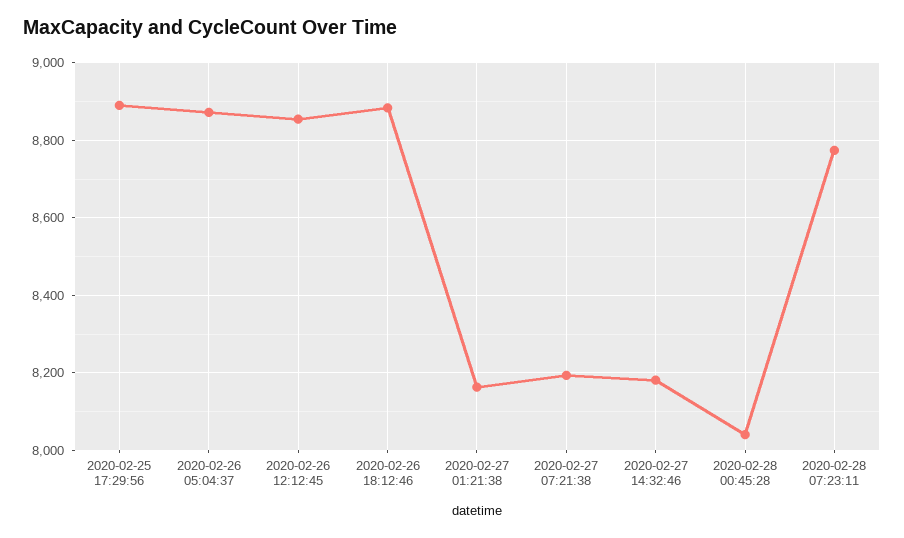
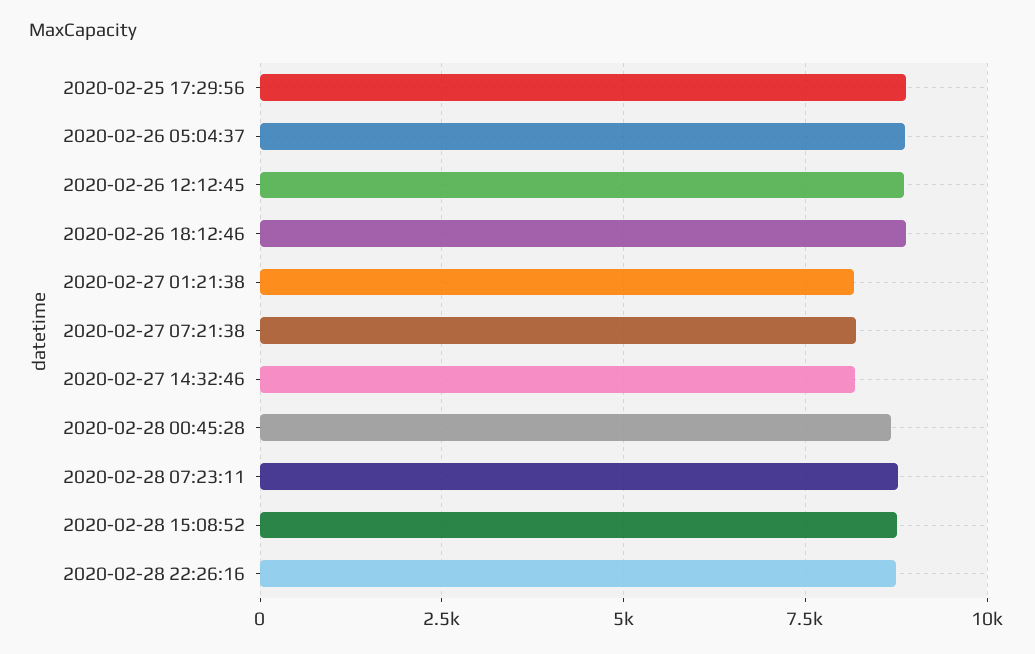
2020-02-28 00:45:28: 8040 -> 8750
2020-02-28 15:08:52: none -> 8750
2020-02-28 22:26:16: none -> 8750

